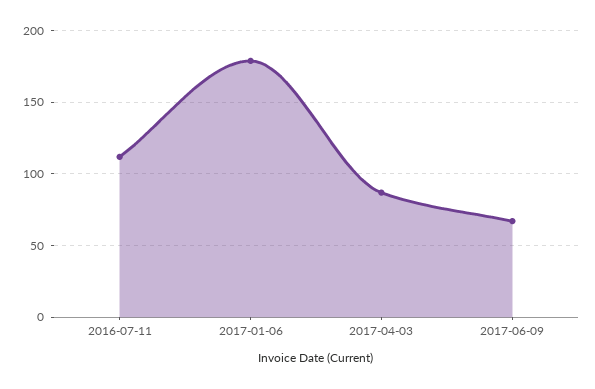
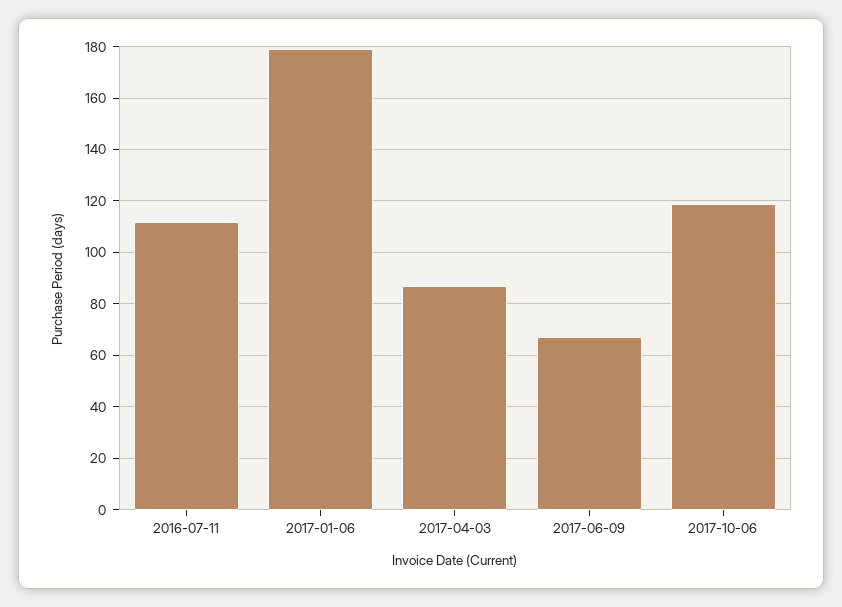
2017-10-06: none -> 120

